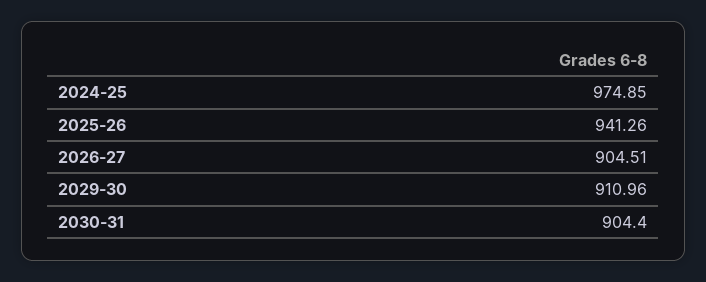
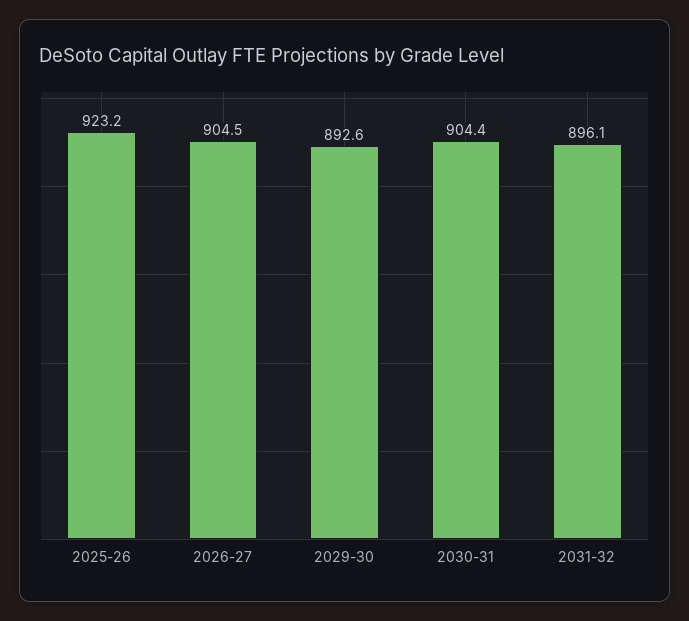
2024-25: 974.85 -> none
2025-26: 941.26 -> 923.2
2029-30: 910.96 -> 892.6
2031-32: none -> 896.1

